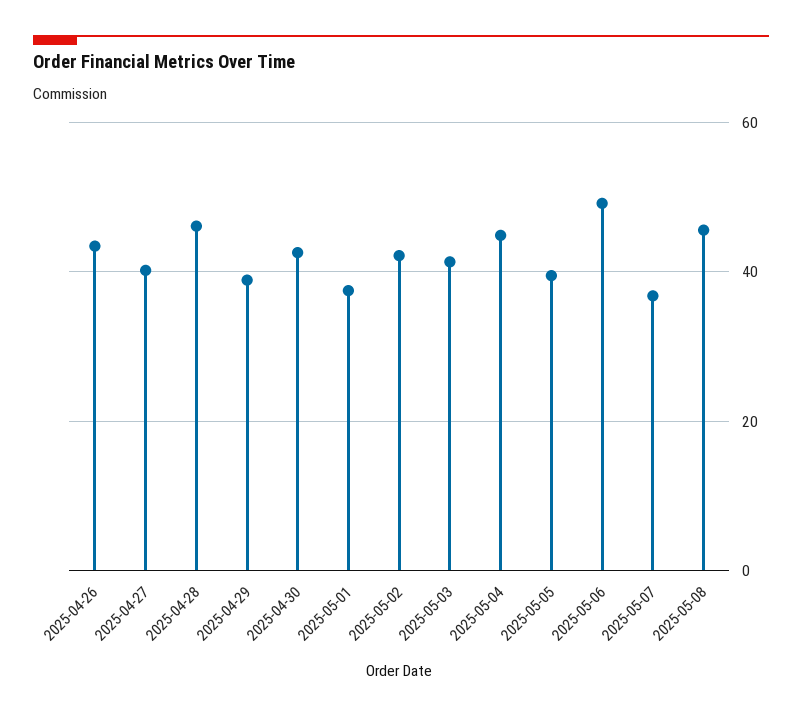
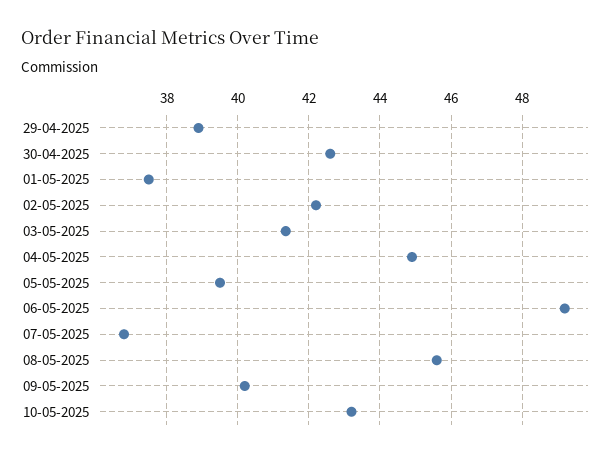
2025-04-26: 44 -> none
2025-04-27: 40 -> none
2025-04-28: 46 -> none
09-05-2025: none -> 40.2
10-05-2025: none -> 43.2

